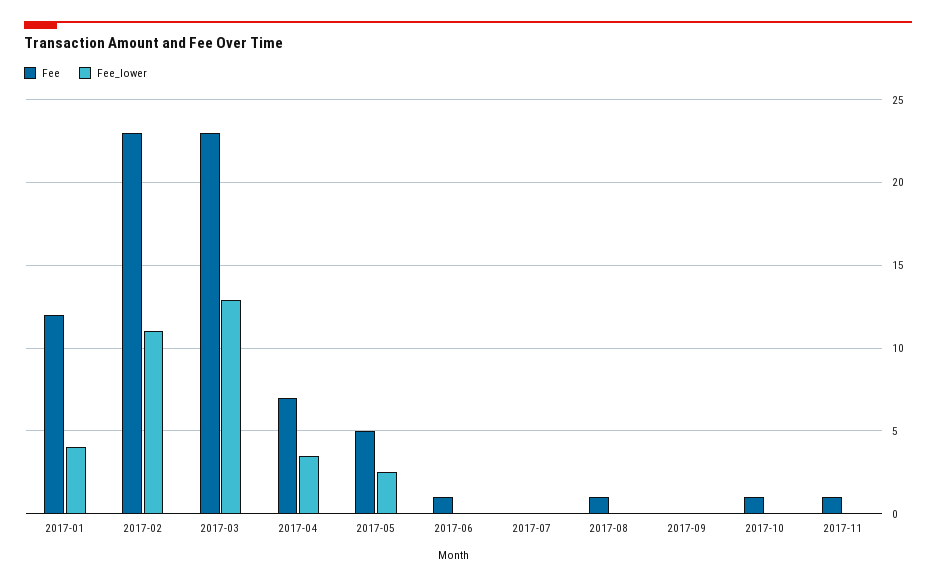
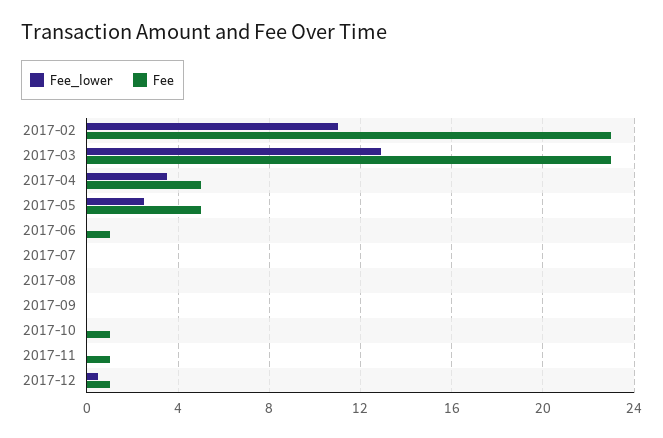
Fee, 2017-01: 12 -> none
Fee_lower, 2017-01: 4 -> none
Fee, 2017-04: 7 -> 5
Fee, 2017-08: 1 -> 0
Fee_lower, 2017-12: none -> 0.5
Fee, 2017-12: none -> 1

